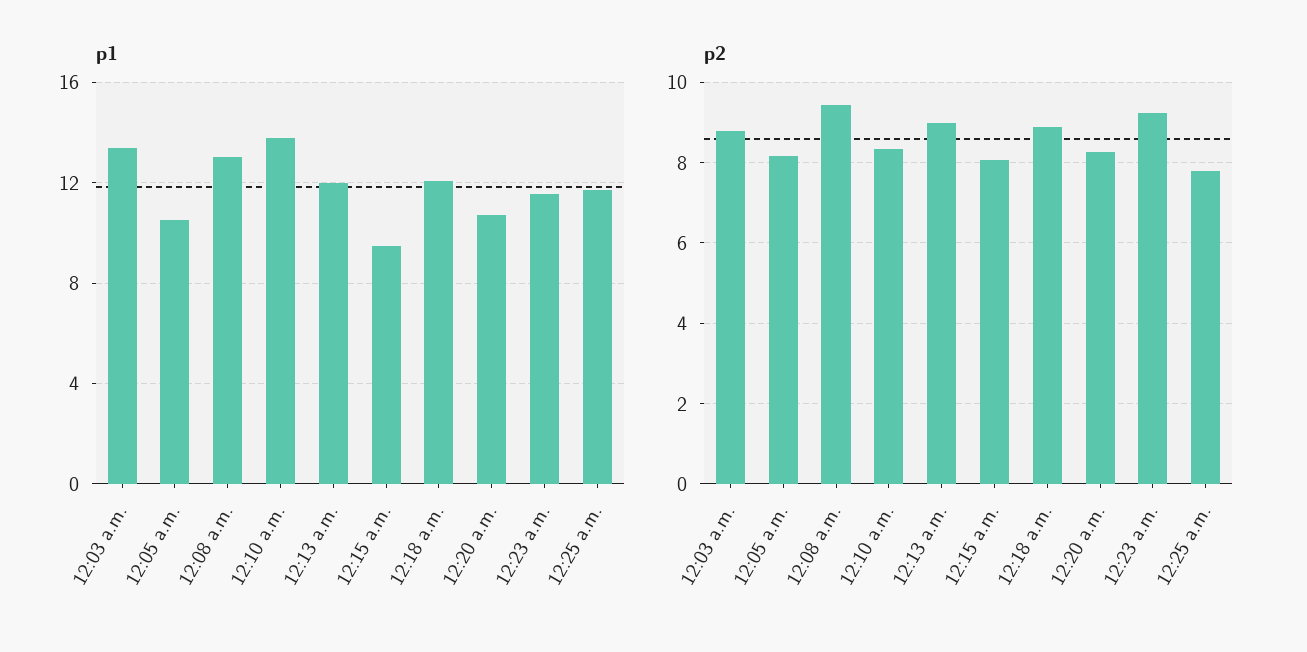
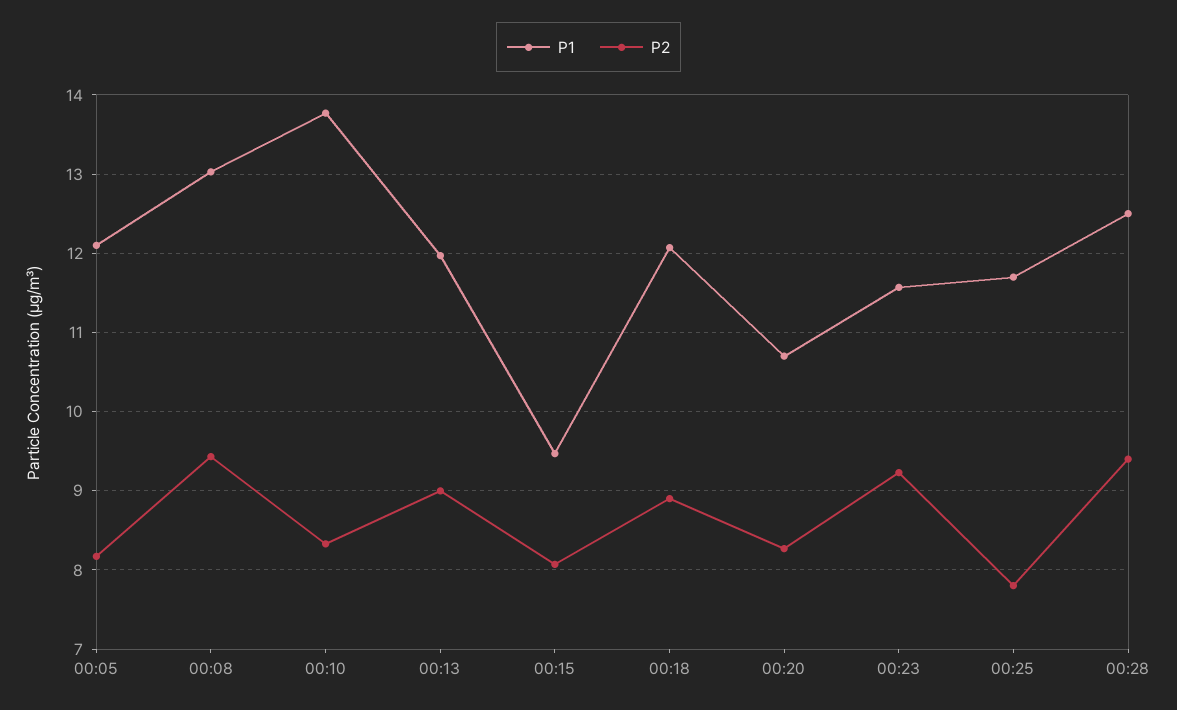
p1, 12:03 a.m.: 13.5 -> none
p1, 12:05 a.m.: 10.5 -> 12.1
p2, 12:03 a.m.: 8.8 -> none
p1, 00:28: none -> 12.5
p2, 00:28: none -> 9.4

